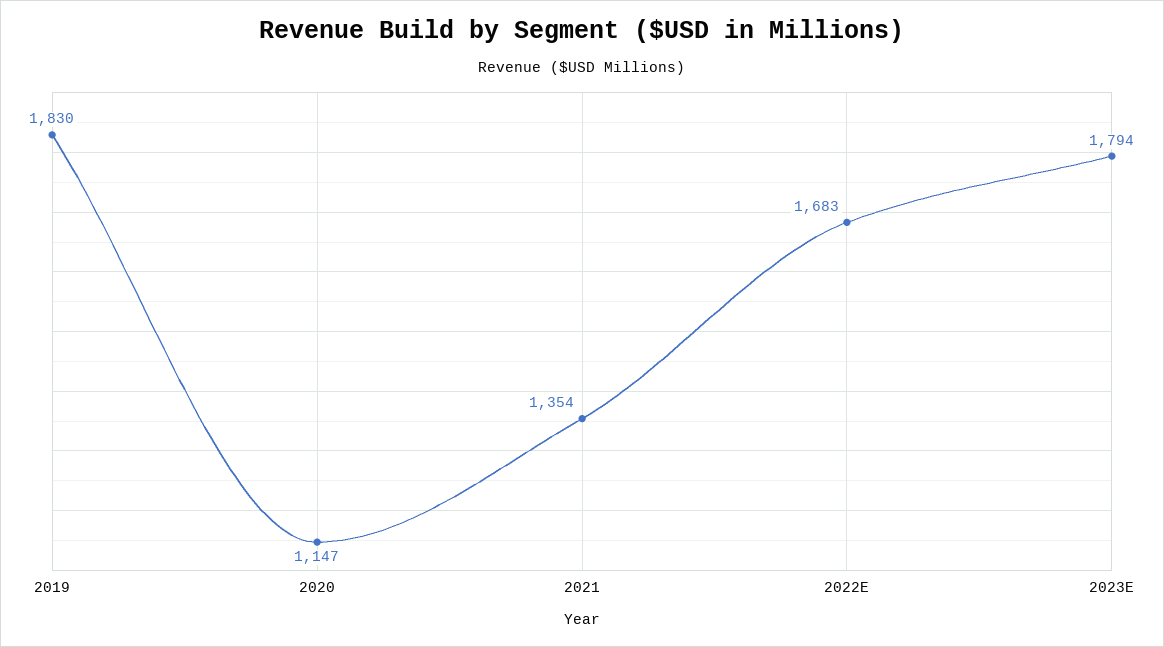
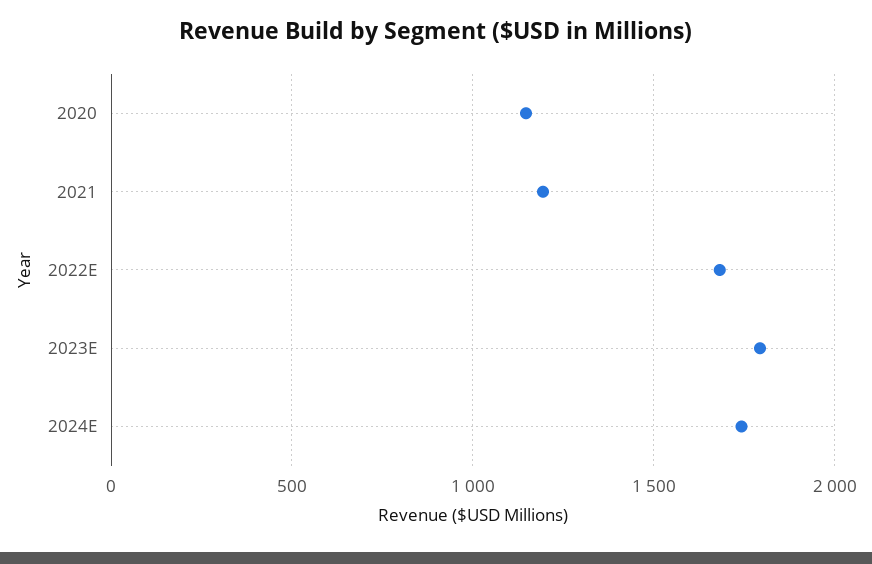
2019: 1830 -> none
2021: 1354 -> 1200
2024E: none -> 1750

